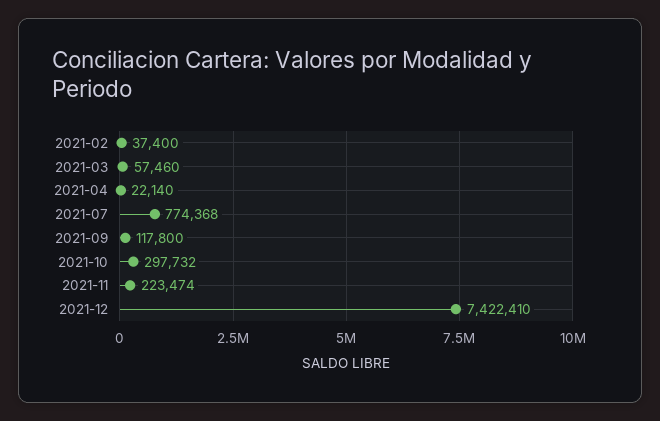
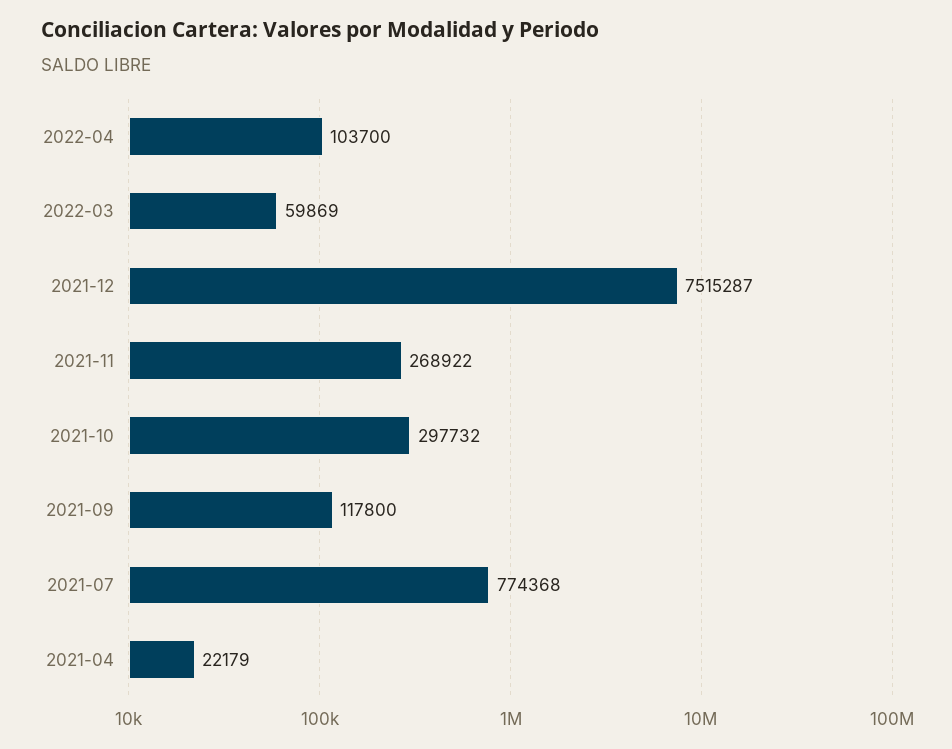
2021-02: 37400 -> none
2021-03: 57460 -> none
2021-04: 22140 -> 22179
2021-11: 223474 -> 268922
2021-12: 7422410 -> 7515287
2022-04: none -> 103700
2022-03: none -> 59869

